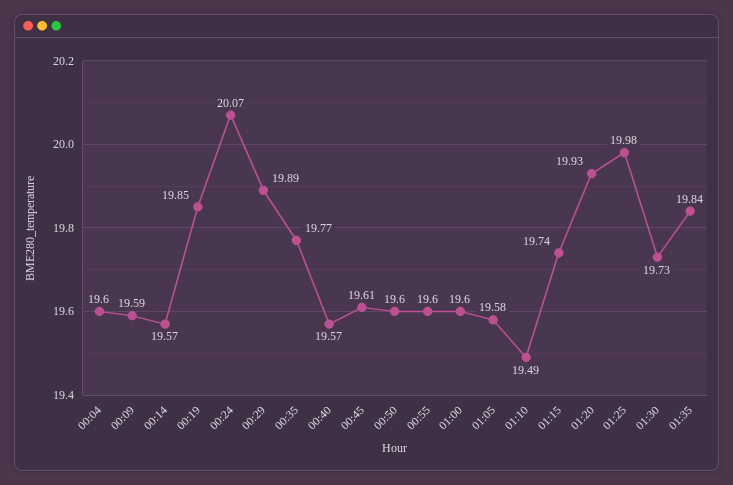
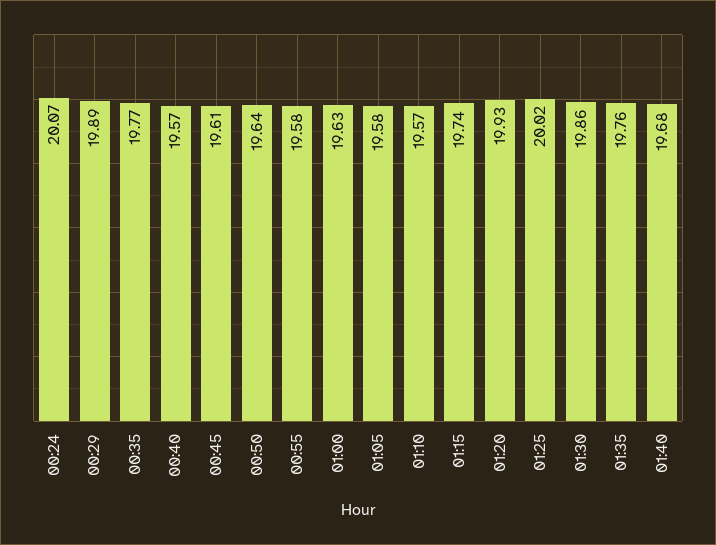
00:04: 19.6 -> none
00:09: 19.59 -> none
00:14: 19.57 -> none
00:19: 19.85 -> none
00:50: 19.6 -> 19.64
00:55: 19.6 -> 19.58
01:00: 19.6 -> 19.63
01:10: 19.49 -> 19.57
01:25: 19.98 -> 20.02
01:30: 19.73 -> 19.86
01:35: 19.84 -> 19.76
01:40: none -> 19.68

